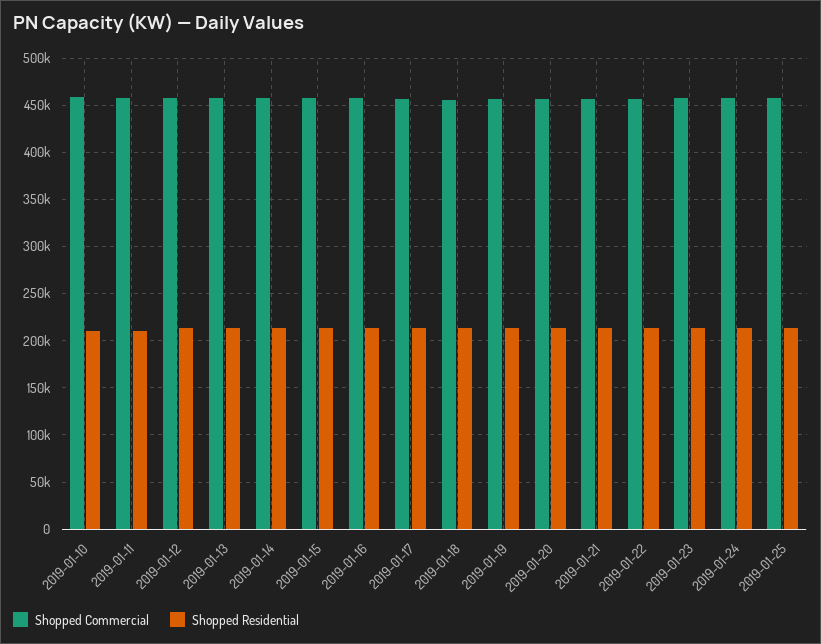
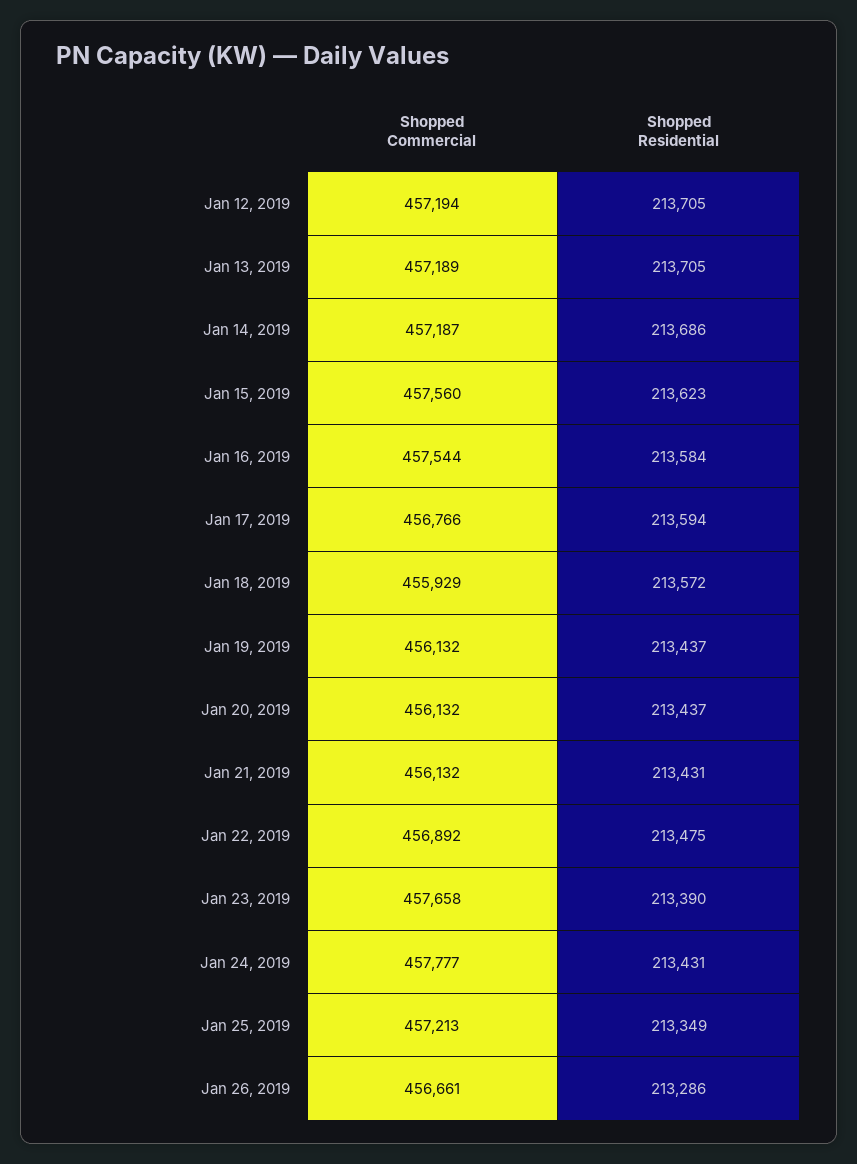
Shopped Commercial, 2019-01-10: 460000 -> none
Shopped Residential, 2019-01-10: 210000 -> none
Shopped Commercial, 2019-01-11: 460000 -> none
Shopped Residential, 2019-01-11: 210000 -> none
Shopped Commercial, Jan 26, 2019: none -> 456661
Shopped Residential, Jan 26, 2019: none -> 213286

